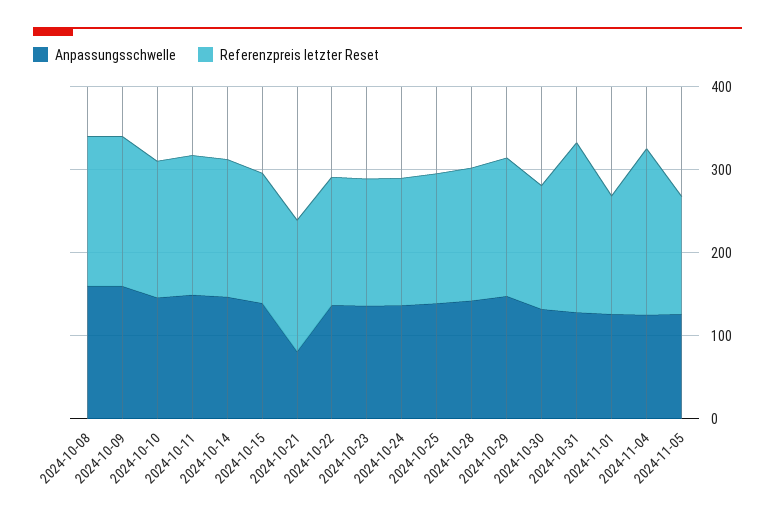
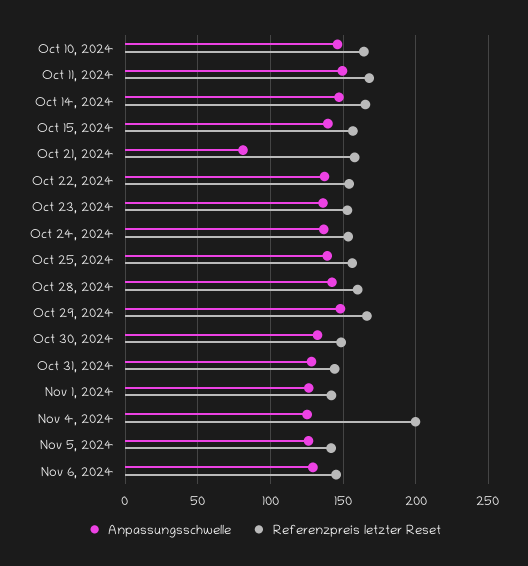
Anpassungsschwelle, 2024-10-08: 160 -> none
Referenzpreis letzter Reset, 2024-10-08: 180 -> none
Anpassungsschwelle, 2024-10-09: 160 -> none
Referenzpreis letzter Reset, 2024-10-09: 180 -> none
Referenzpreis letzter Reset, 2024-10-31: 200 -> 145
Anpassungsschwelle, Nov 6, 2024: none -> 130
Referenzpreis letzter Reset, Nov 6, 2024: none -> 145

